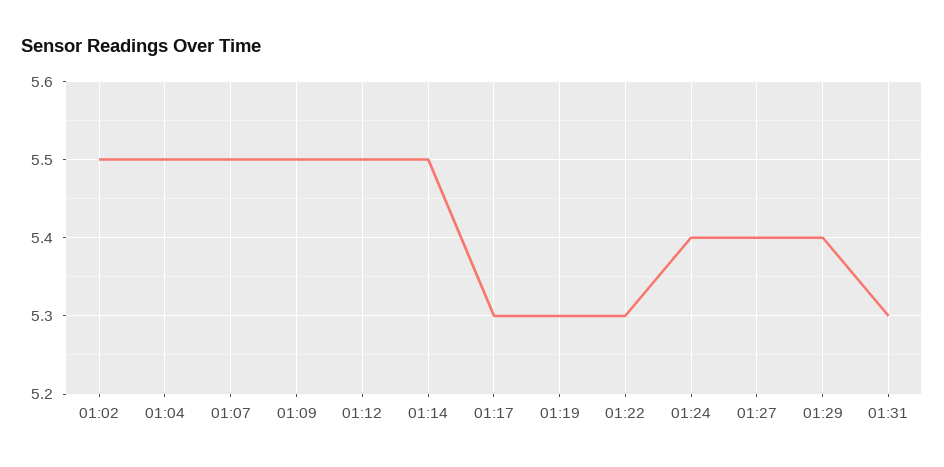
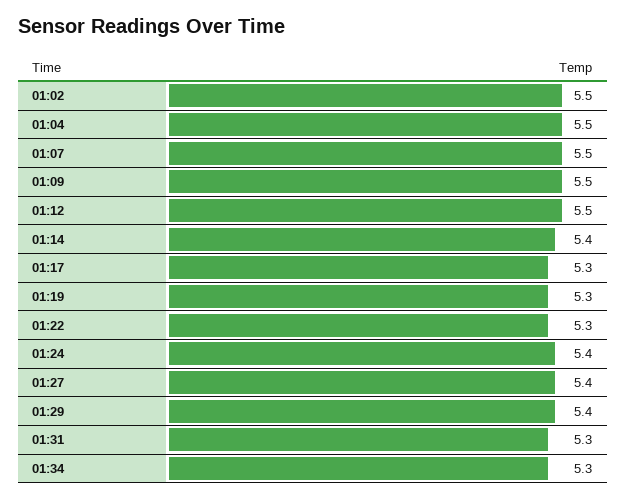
01:14: 5.5 -> 5.4
01:34: none -> 5.3

